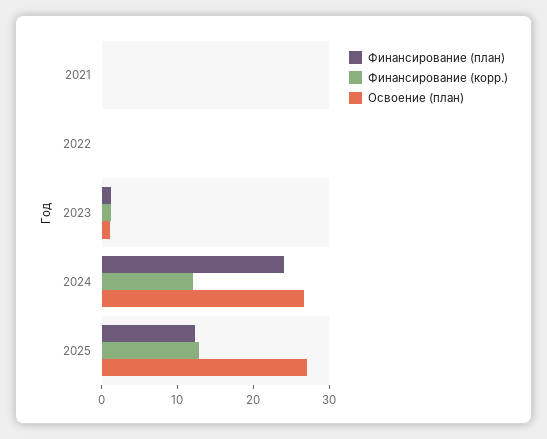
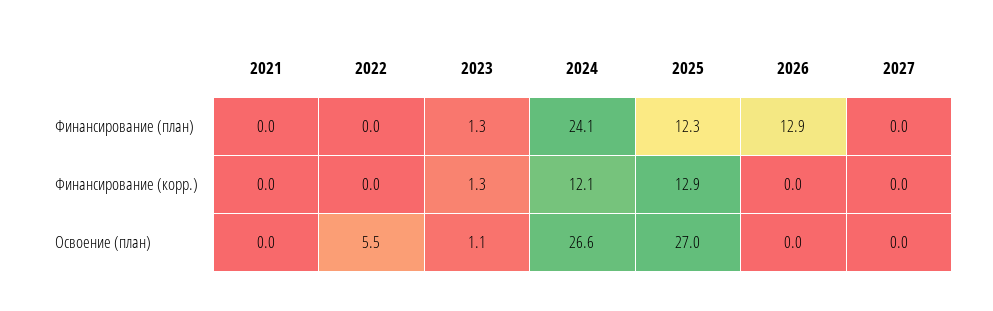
Освоение (план), 2022: 0 -> 5.5
Финансирование (план), 2026: none -> 12.9
Финансирование (план), 2027: none -> 0
Финансирование (корр.), 2026: none -> 0
Финансирование (корр.), 2027: none -> 0
Освоение (план), 2026: none -> 0
Освоение (план), 2027: none -> 0

